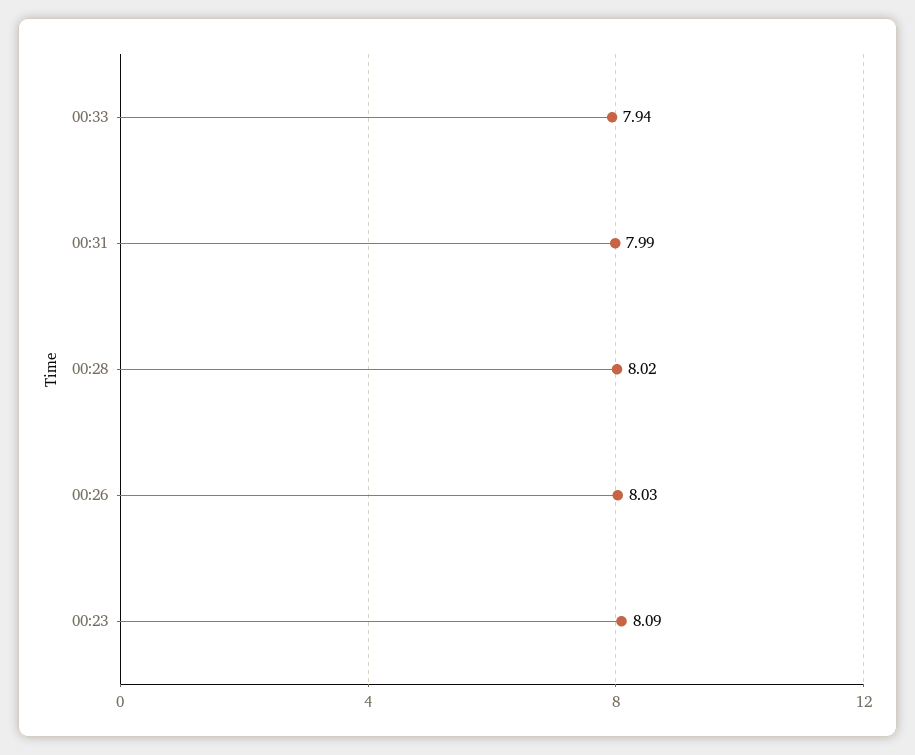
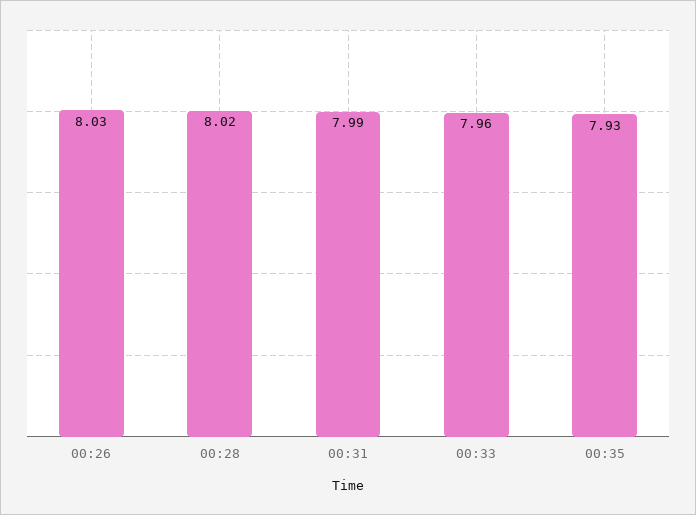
00:33: 7.94 -> 7.96
00:23: 8.09 -> none
00:35: none -> 7.93

